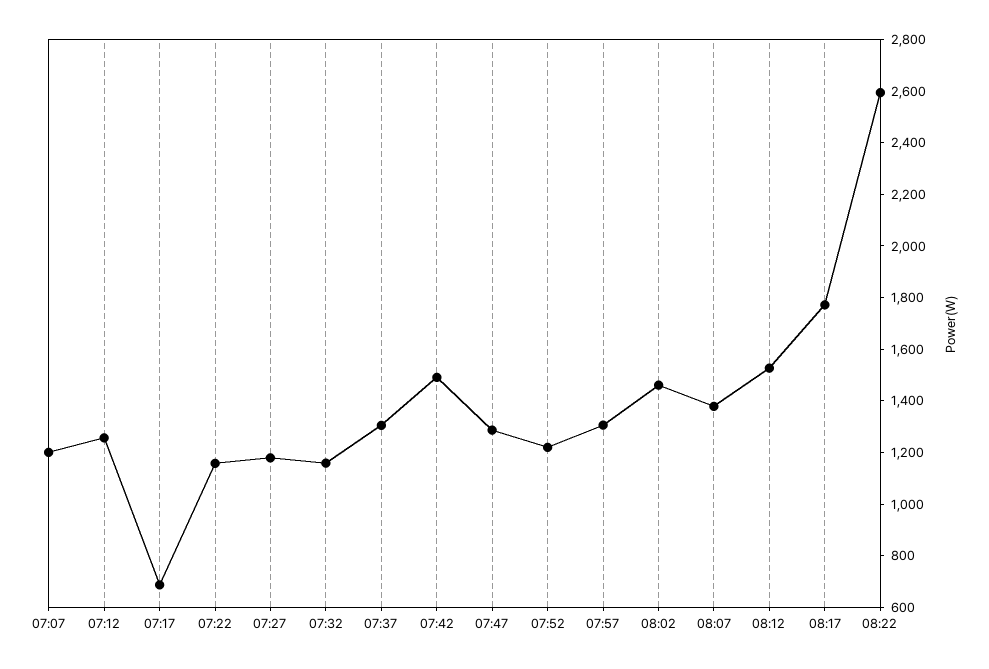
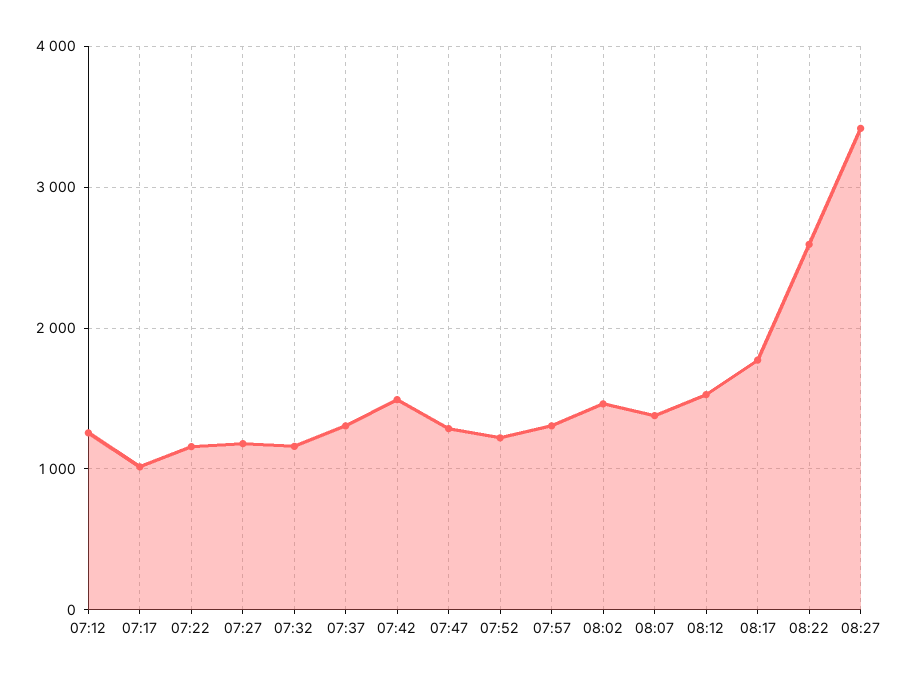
07:07: 1200 -> none
07:17: 700 -> 1000
08:27: none -> 3400

